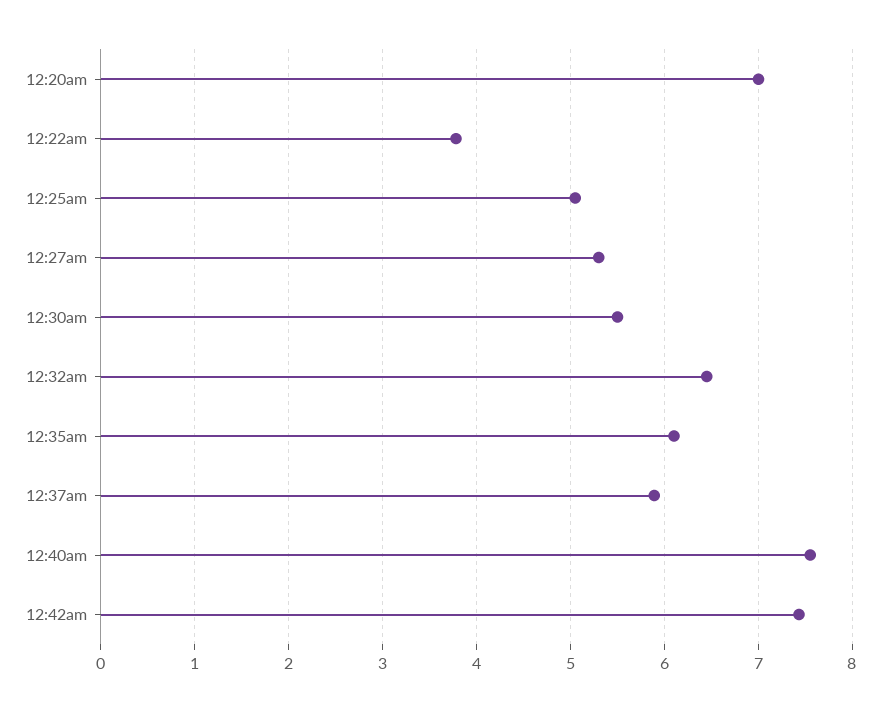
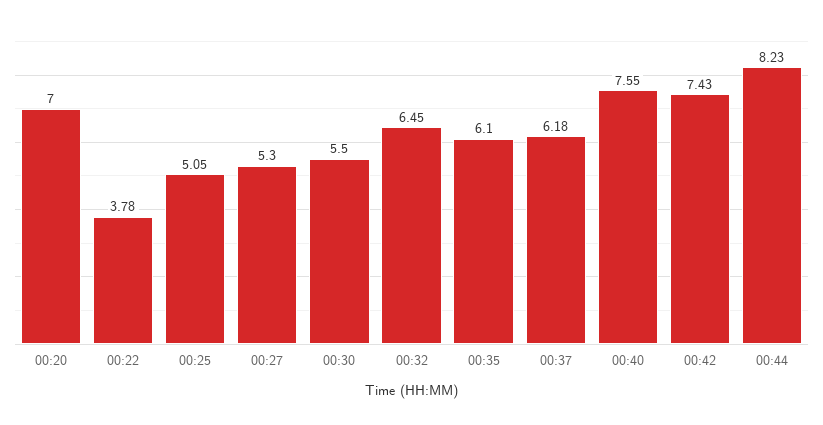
12:37am: 5.9 -> 6.18
00:44: none -> 8.23

